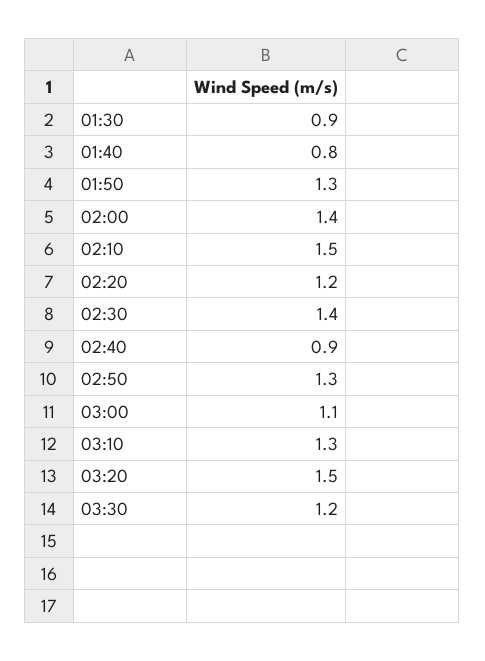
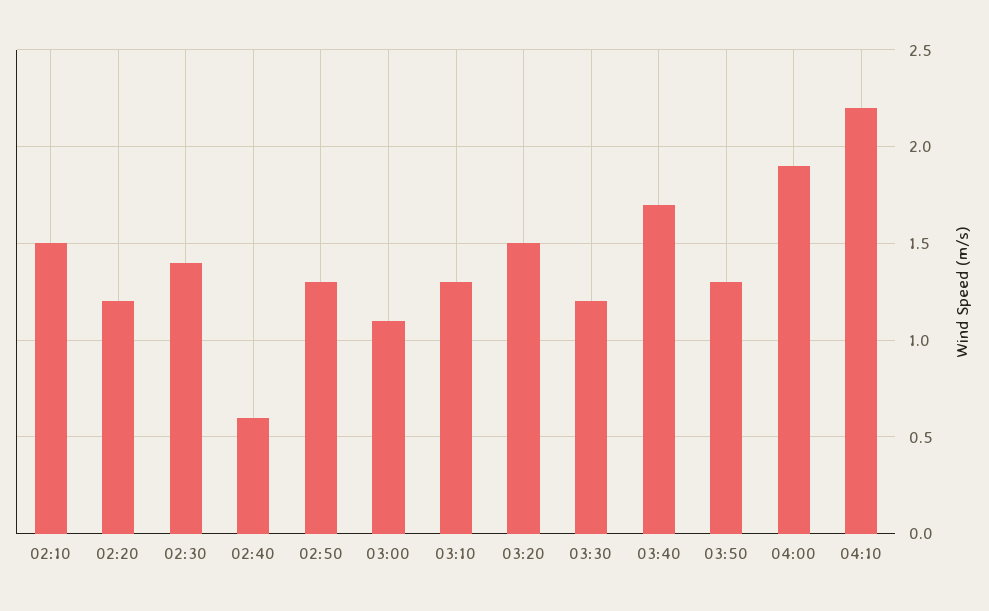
01:30: 0.9 -> none
01:40: 0.8 -> none
01:50: 1.3 -> none
02:00: 1.4 -> none
02:40: 0.9 -> 0.6
03:40: none -> 1.7
03:50: none -> 1.3
04:00: none -> 1.9
04:10: none -> 2.2

